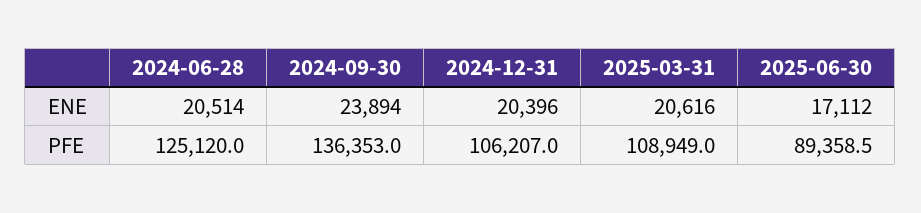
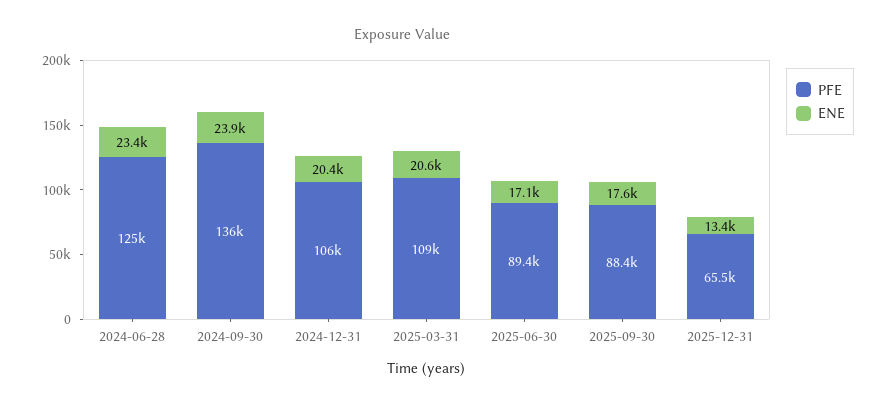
ENE, 2024-06-28: 20514 -> 23400
PFE, 2025-09-30: none -> 88400
ENE, 2025-09-30: none -> 17600
PFE, 2025-12-31: none -> 65500
ENE, 2025-12-31: none -> 13400

